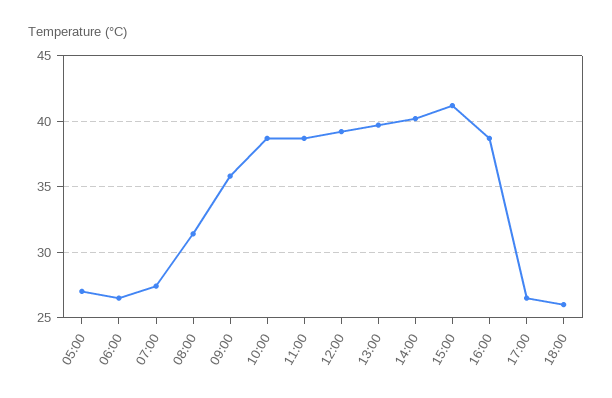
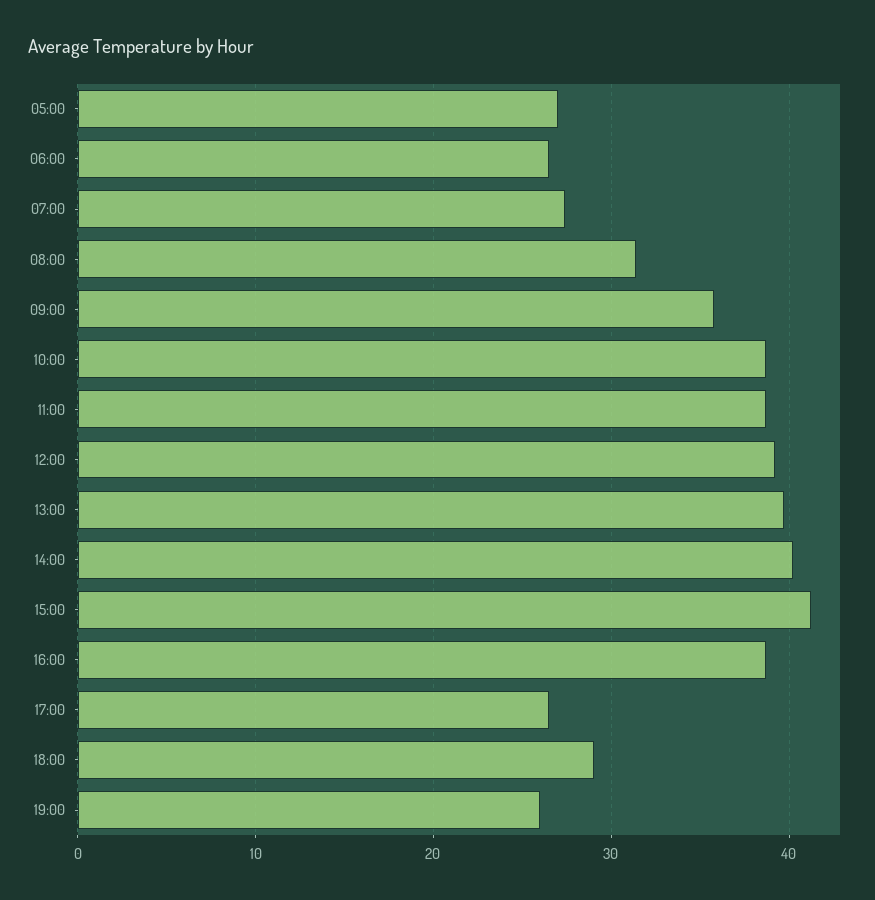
18:00: 26 -> 29
19:00: none -> 26

